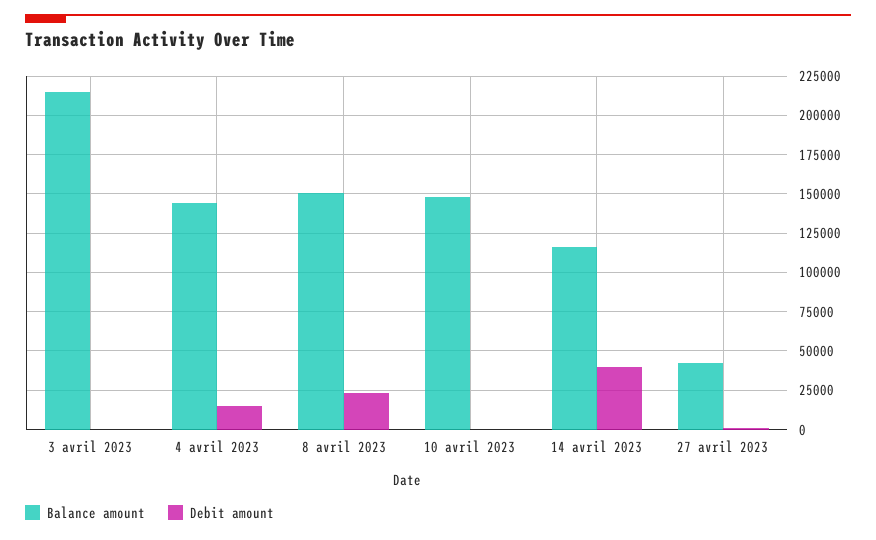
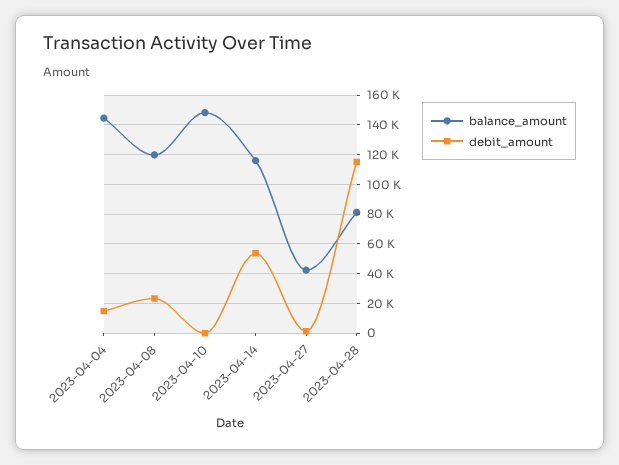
Balance amount, 3 avril 2023: 215000 -> none
Debit amount, 3 avril 2023: 0 -> none
Balance amount, 8 avril 2023: 150000 -> 120000
Debit amount, 14 avril 2023: 40000 -> 55000
Balance amount, 2023-04-28: none -> 80000
Debit amount, 2023-04-28: none -> 115000

